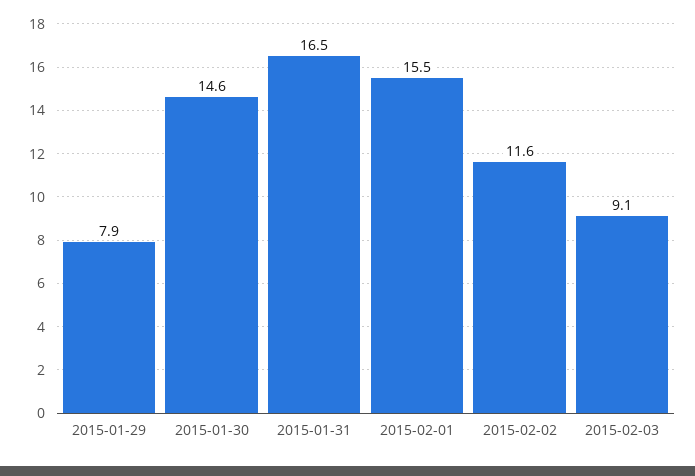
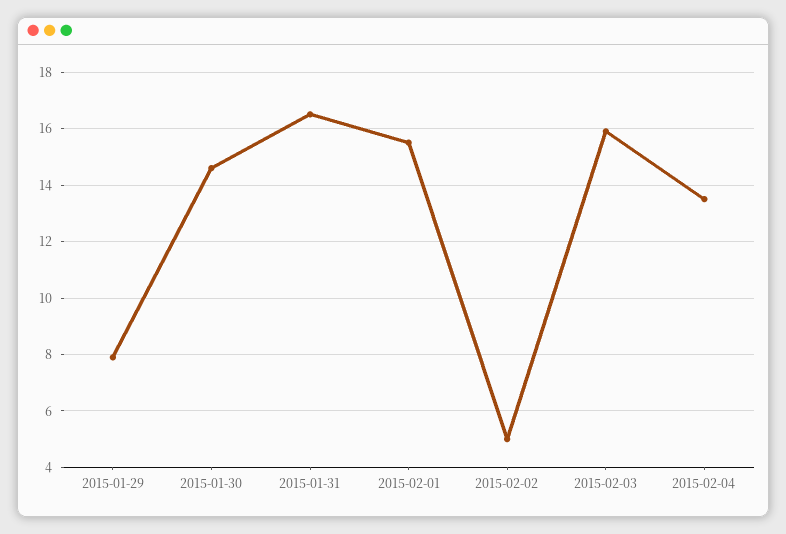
2015-02-02: 11.6 -> 5
2015-02-03: 9.1 -> 16
2015-02-04: none -> 13.5

